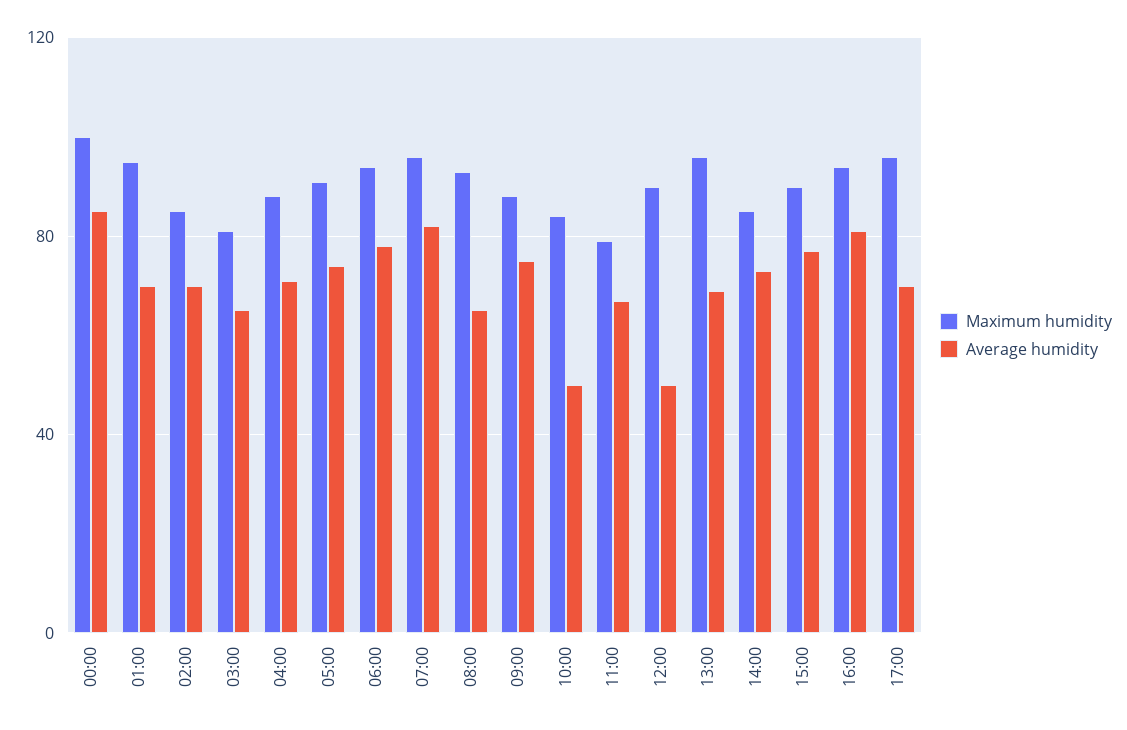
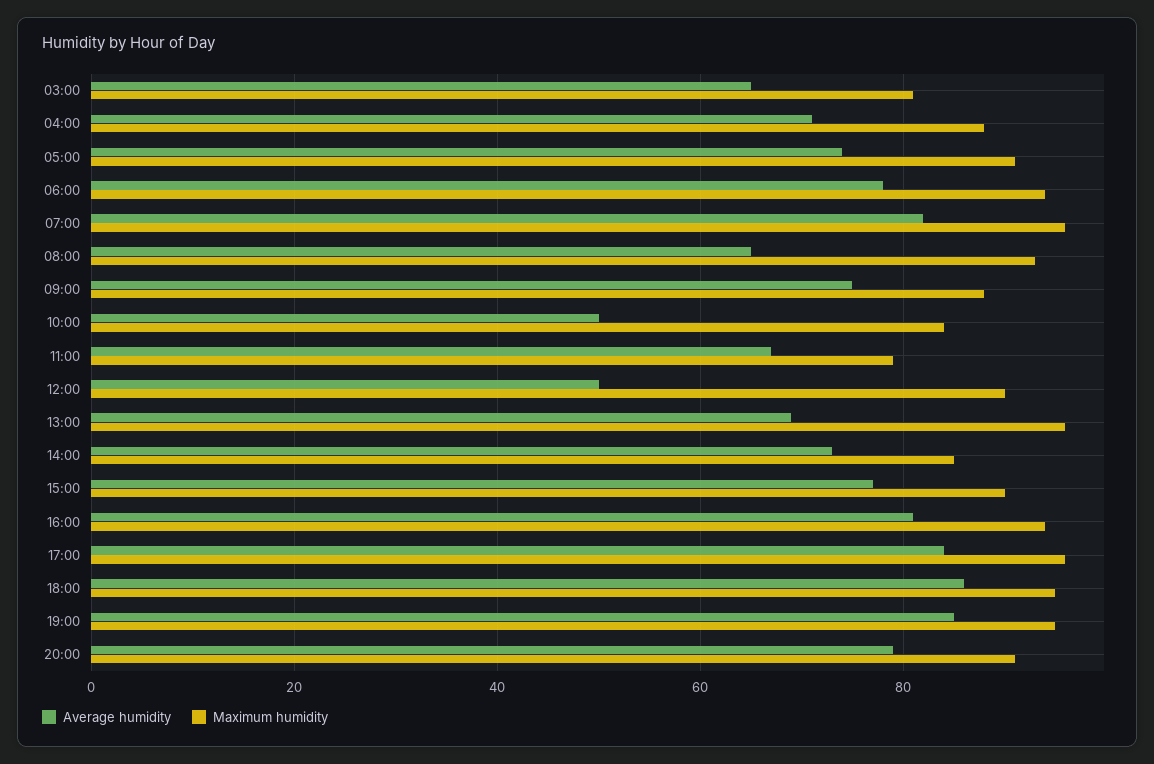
Maximum humidity, 00:00: 100 -> none
Average humidity, 00:00: 85 -> none
Maximum humidity, 01:00: 95 -> none
Average humidity, 01:00: 70 -> none
Maximum humidity, 02:00: 85 -> none
Average humidity, 02:00: 70 -> none
Average humidity, 17:00: 70 -> 85
Average humidity, 18:00: none -> 85
Maximum humidity, 18:00: none -> 95
Average humidity, 19:00: none -> 85
Maximum humidity, 19:00: none -> 95
Average humidity, 20:00: none -> 80
Maximum humidity, 20:00: none -> 90

